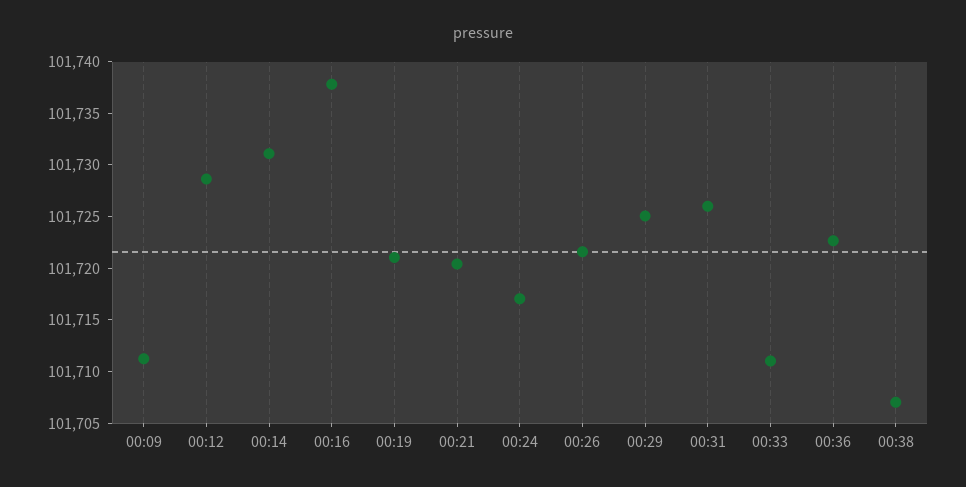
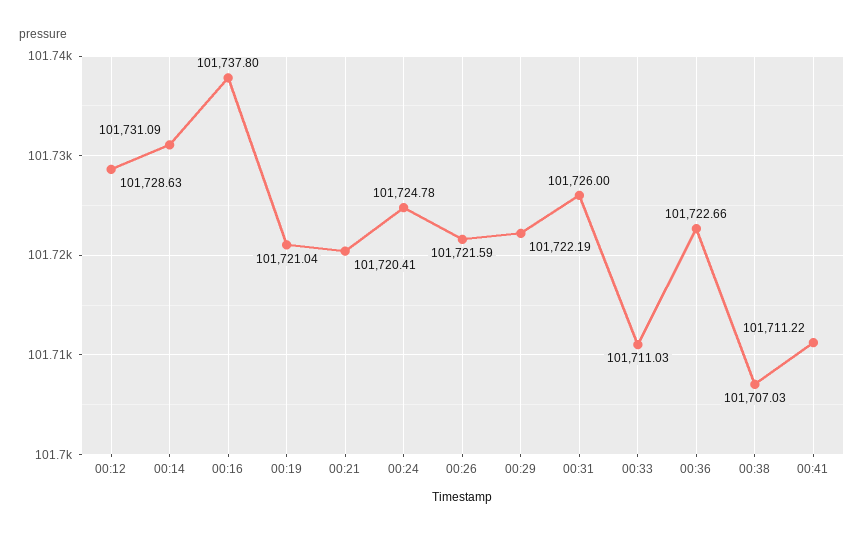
00:09: 101711 -> none
00:24: 101717 -> 101724.78
00:29: 101725 -> 101722.19
00:41: none -> 101711.22

